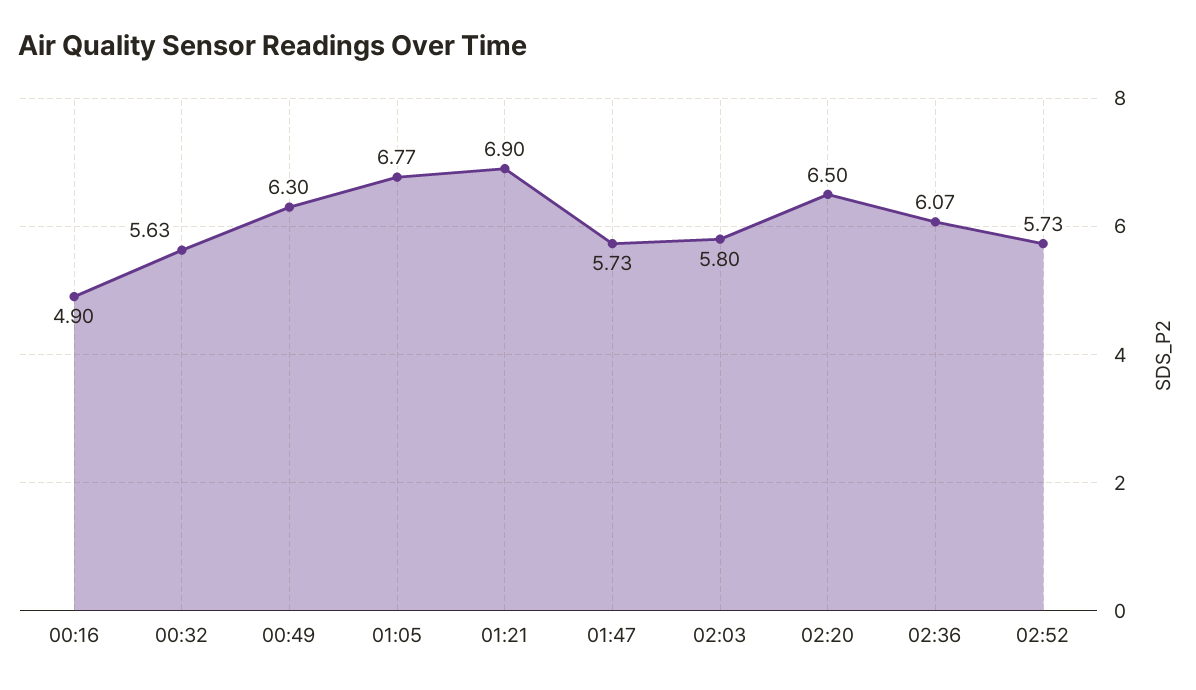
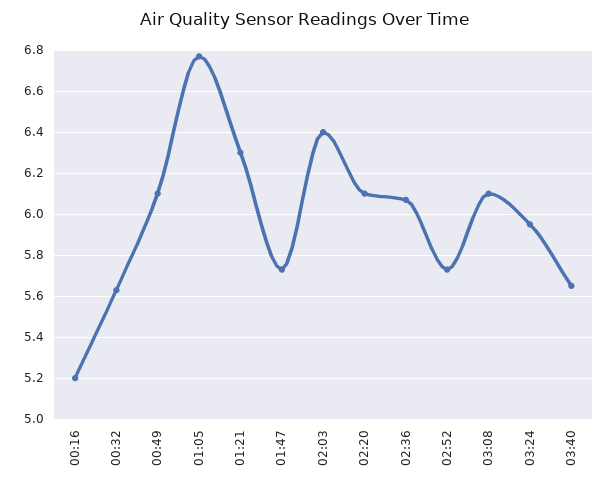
00:16: 4.9 -> 5.2
00:49: 6.3 -> 6.1
01:21: 6.9 -> 6.3
02:03: 5.8 -> 6.4
02:20: 6.5 -> 6.1
03:08: none -> 6.1
03:24: none -> 5.95
03:40: none -> 5.65

